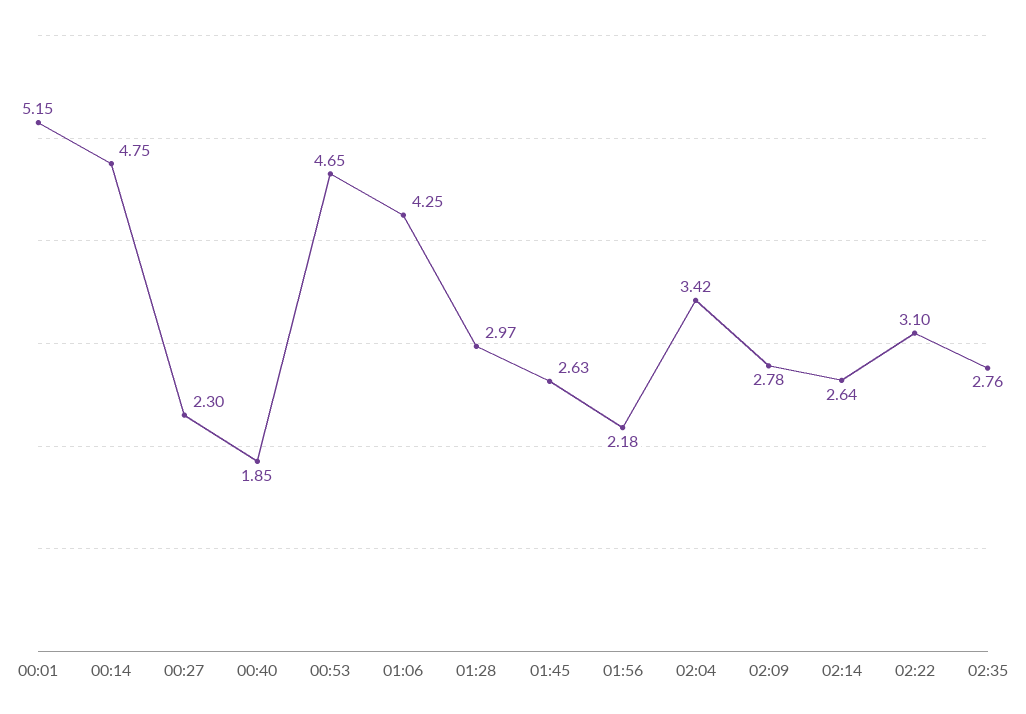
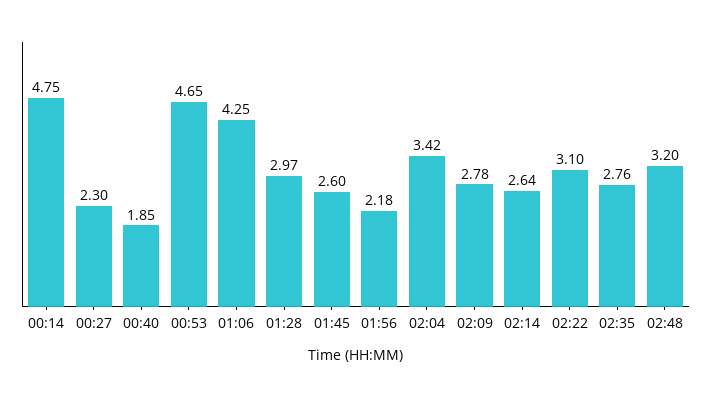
00:01: 5.15 -> none
01:45: 2.63 -> 2.6
02:48: none -> 3.2

